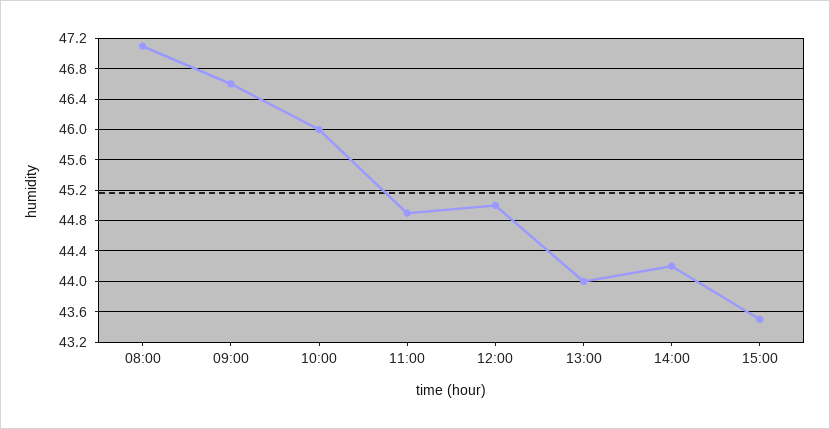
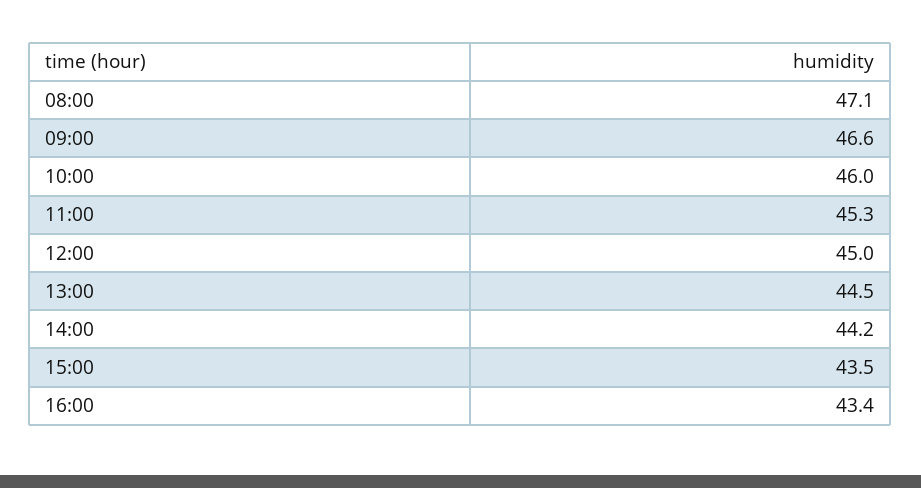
11:00: 44.9 -> 45.3
13:00: 44 -> 44.5
16:00: none -> 43.4

